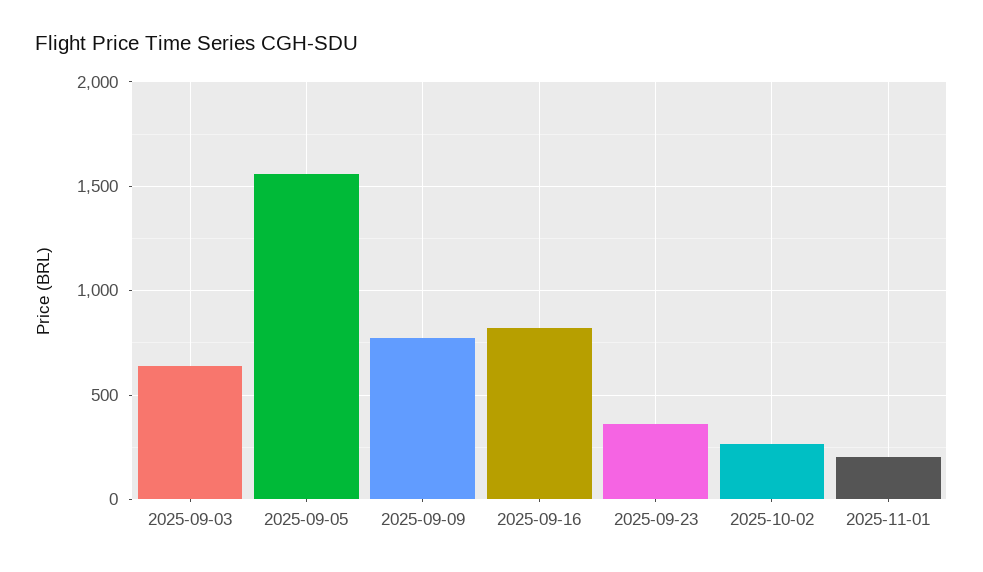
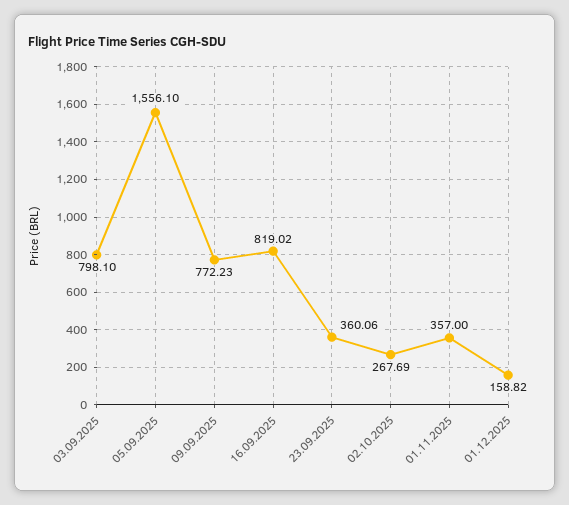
2025-09-03: 650 -> 798.1
2025-11-01: 200 -> 357
01.12.2025: none -> 158.82

